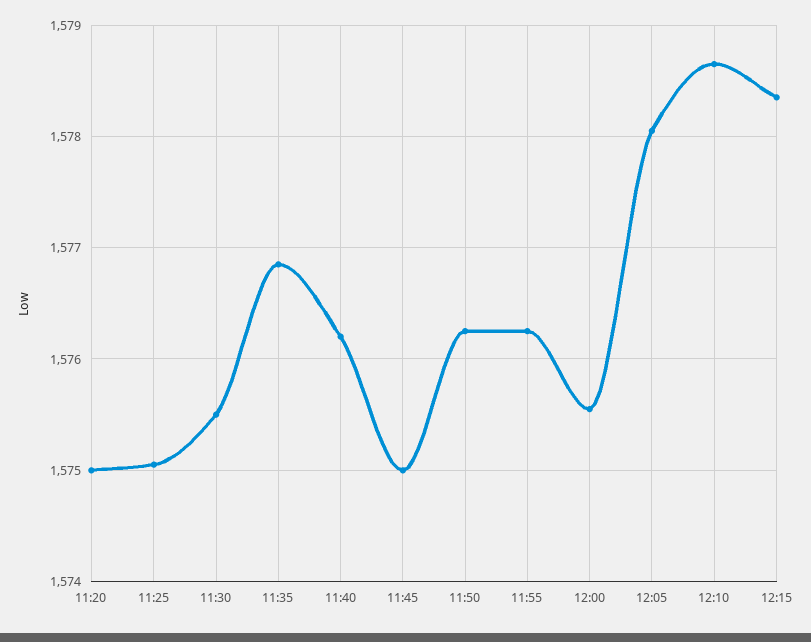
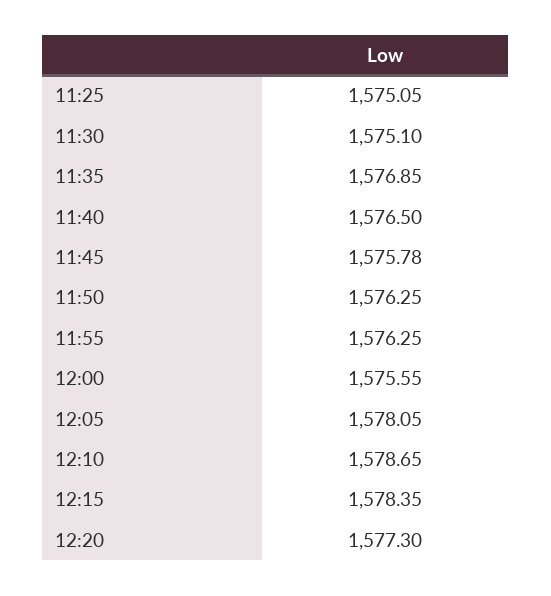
11:20: 1575 -> none
11:30: 1575.5 -> 1575.1
11:40: 1576.2 -> 1576.5
11:45: 1575 -> 1575.78
12:20: none -> 1577.3

